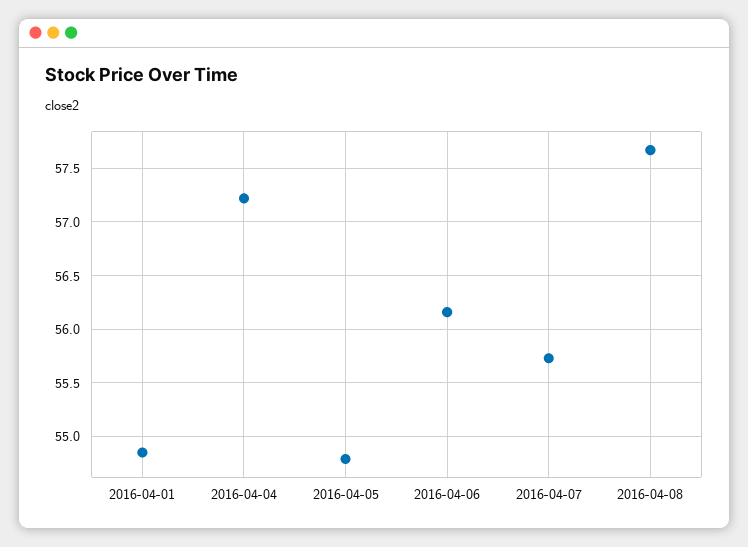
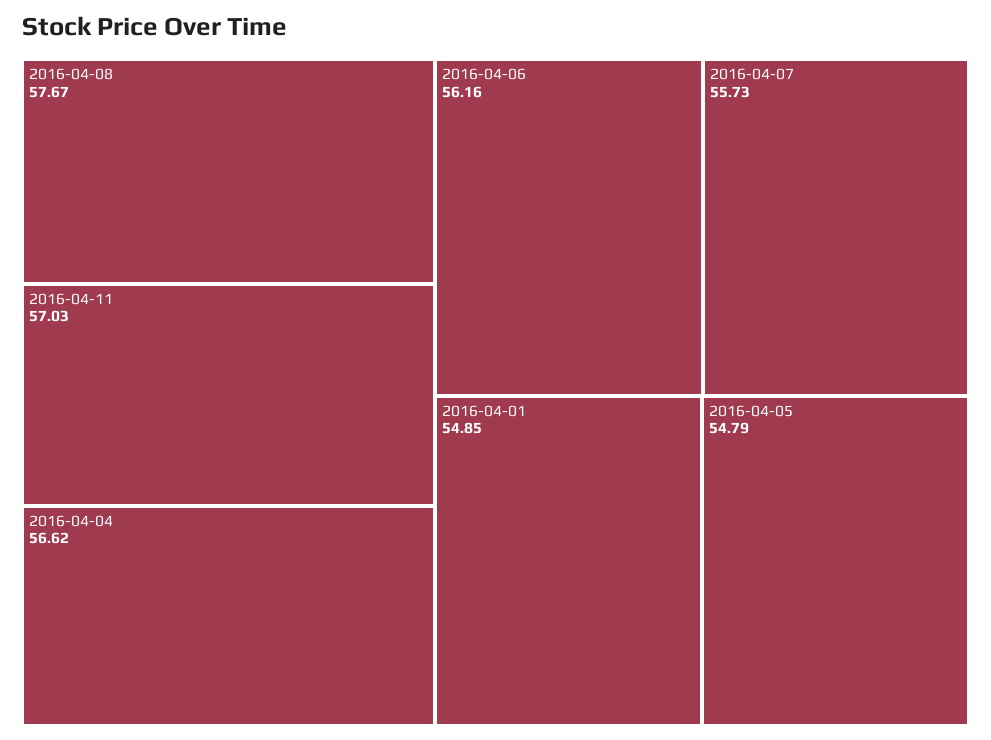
2016-04-04: 57.2 -> 56.62
2016-04-11: none -> 57.03

